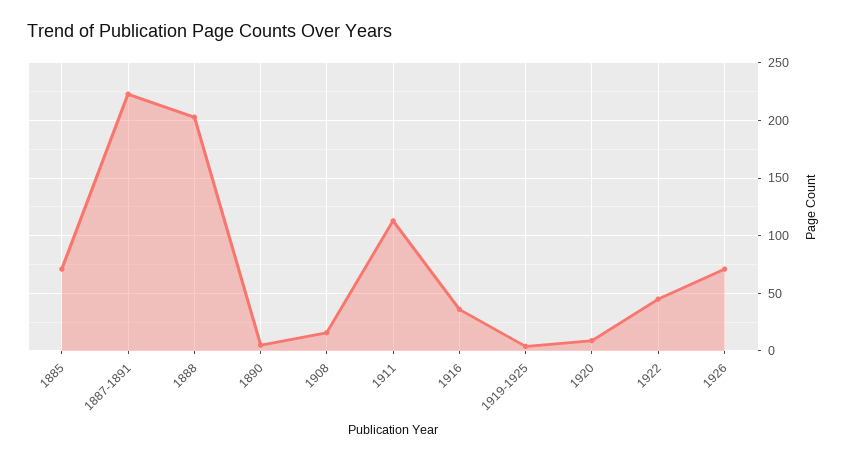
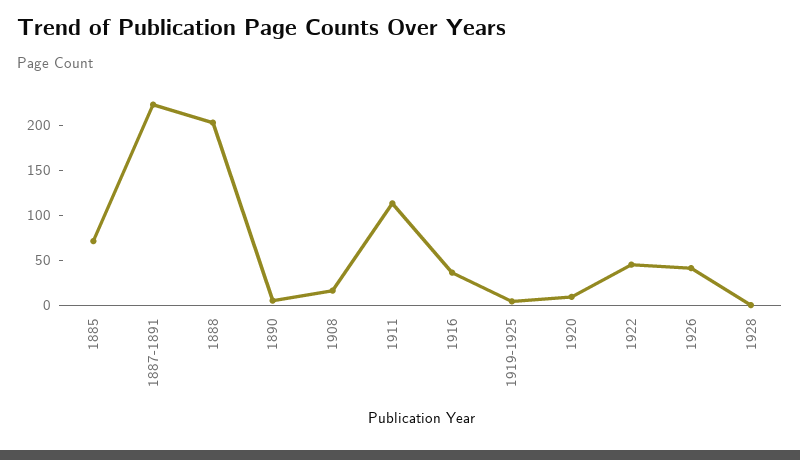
1926: 70 -> 40
1928: none -> 0

